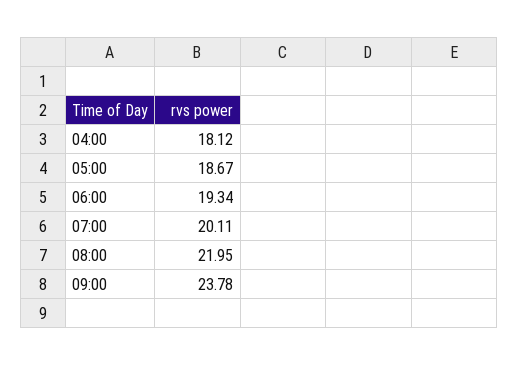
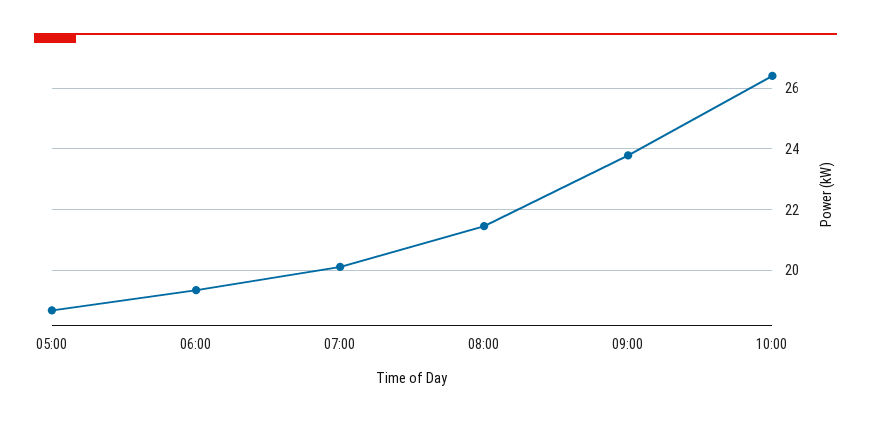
04:00: 18.12 -> none
08:00: 21.95 -> 21.4
10:00: none -> 26.4

